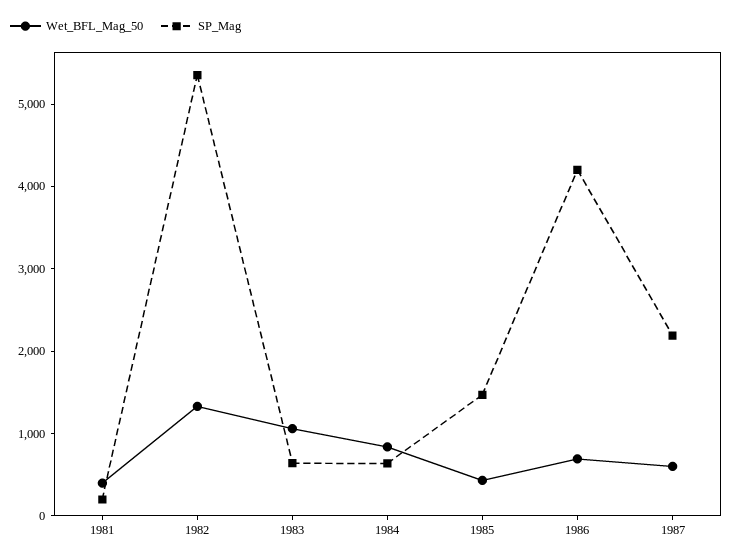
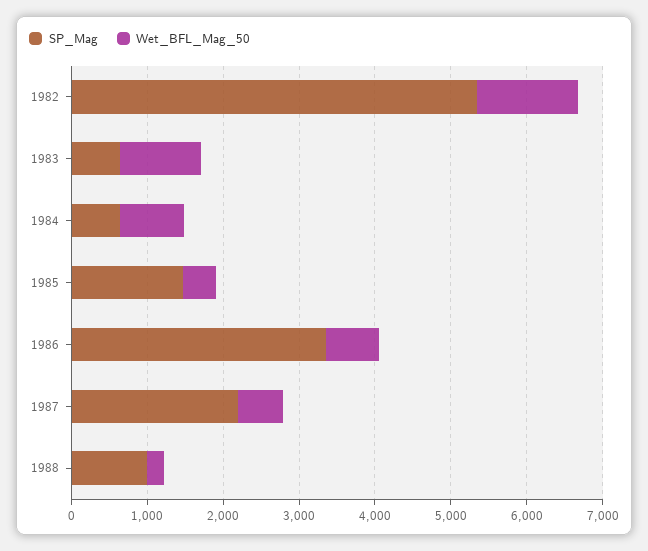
Wet_BFL_Mag_50, 1981: 400 -> none
SP_Mag, 1981: 200 -> none
SP_Mag, 1986: 4200 -> 3400
SP_Mag, 1988: none -> 1000
Wet_BFL_Mag_50, 1988: none -> 200

